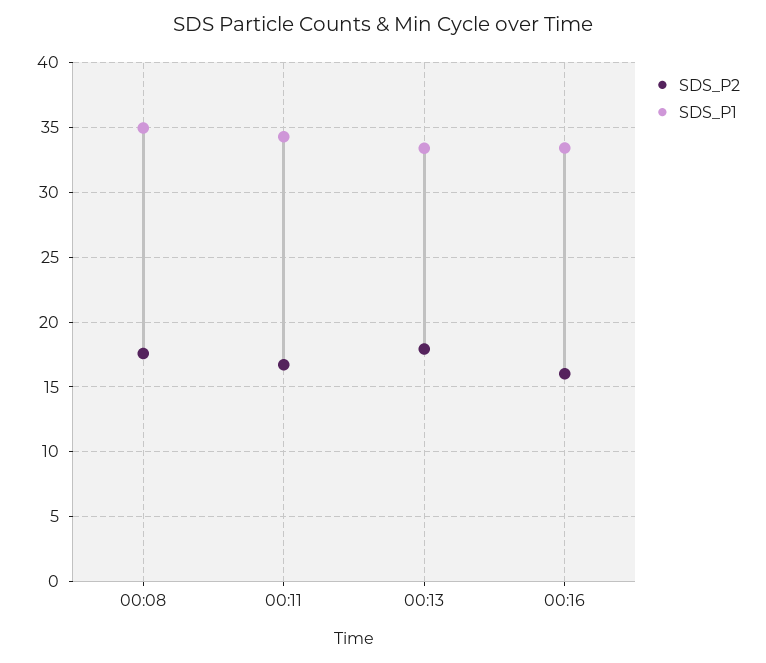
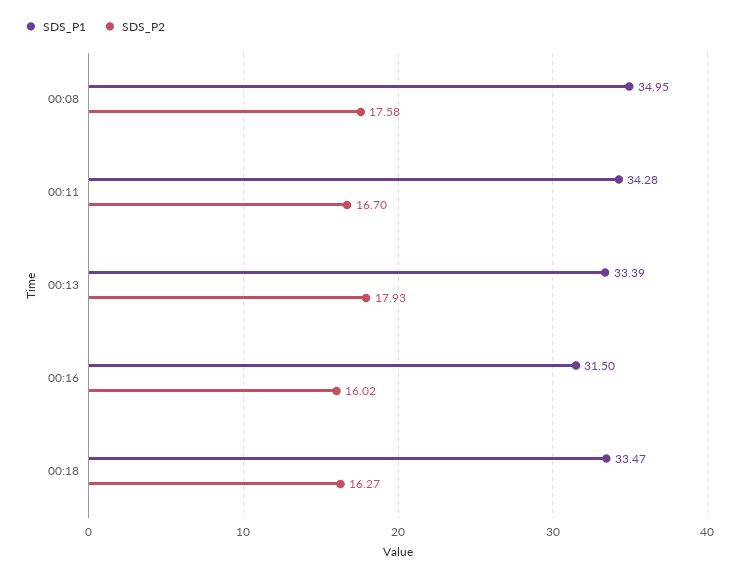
SDS_P1, 00:16: 33.5 -> 31.5
SDS_P1, 00:18: none -> 33.47
SDS_P2, 00:18: none -> 16.27

